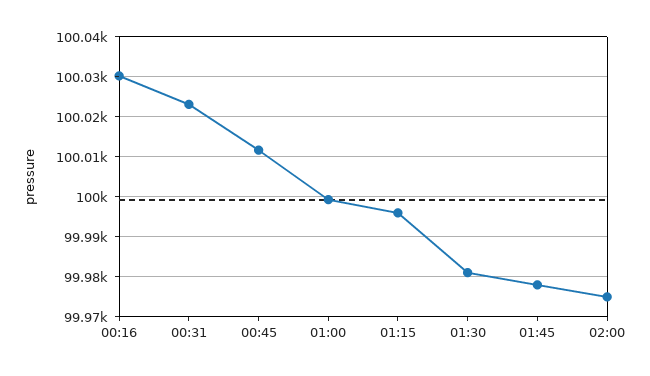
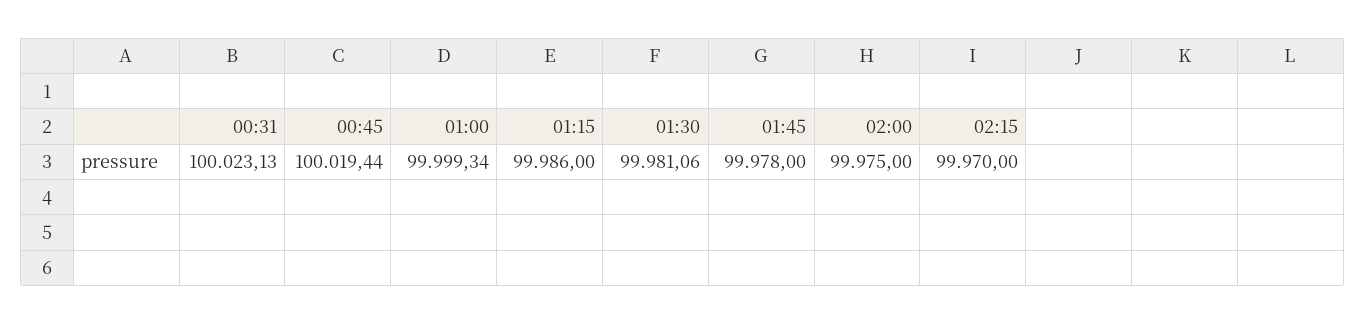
00:16: 100030 -> none
00:45: 100012 -> 100019.44
01:15: 99996 -> 99986
02:15: none -> 99970

